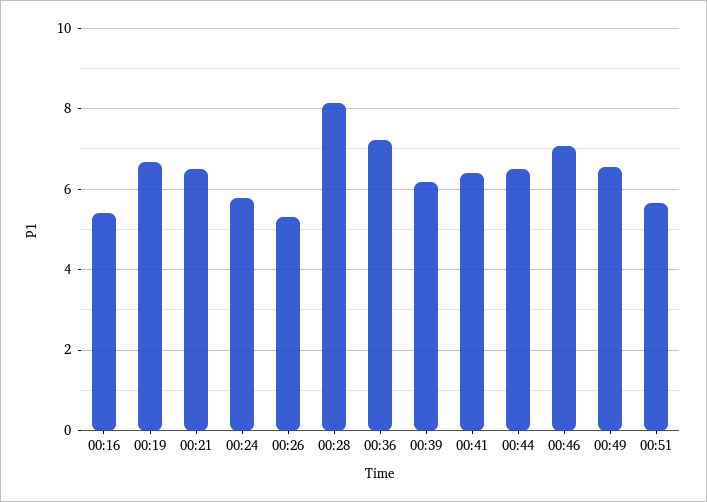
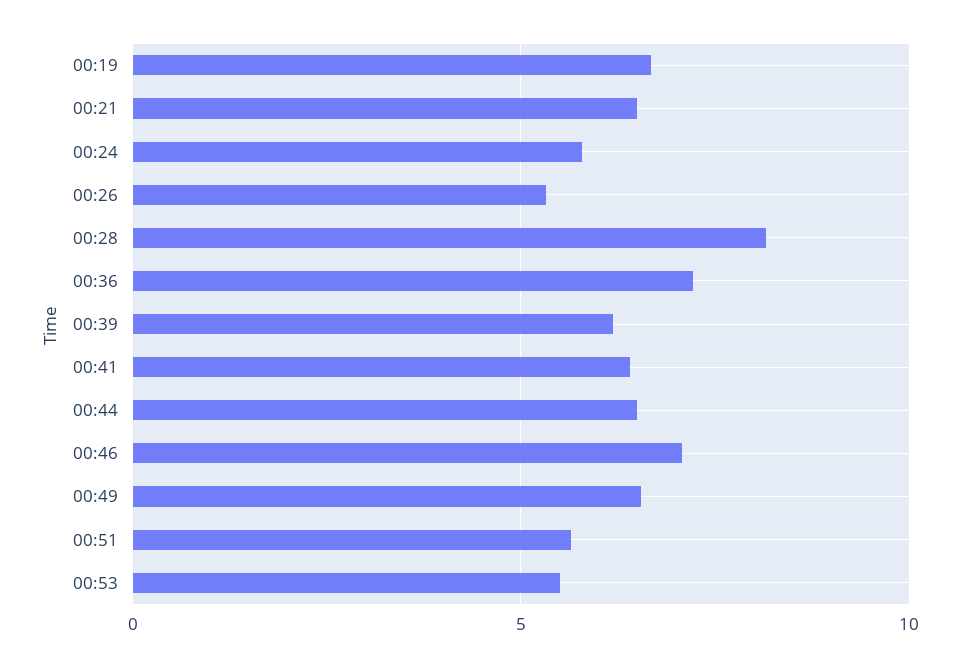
00:16: 5.4 -> none
00:53: none -> 5.5

